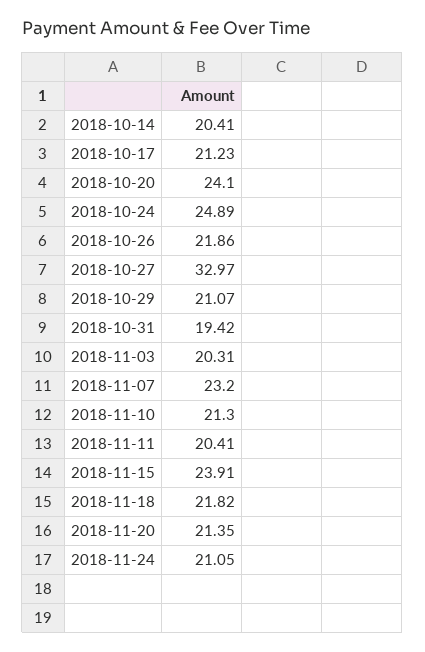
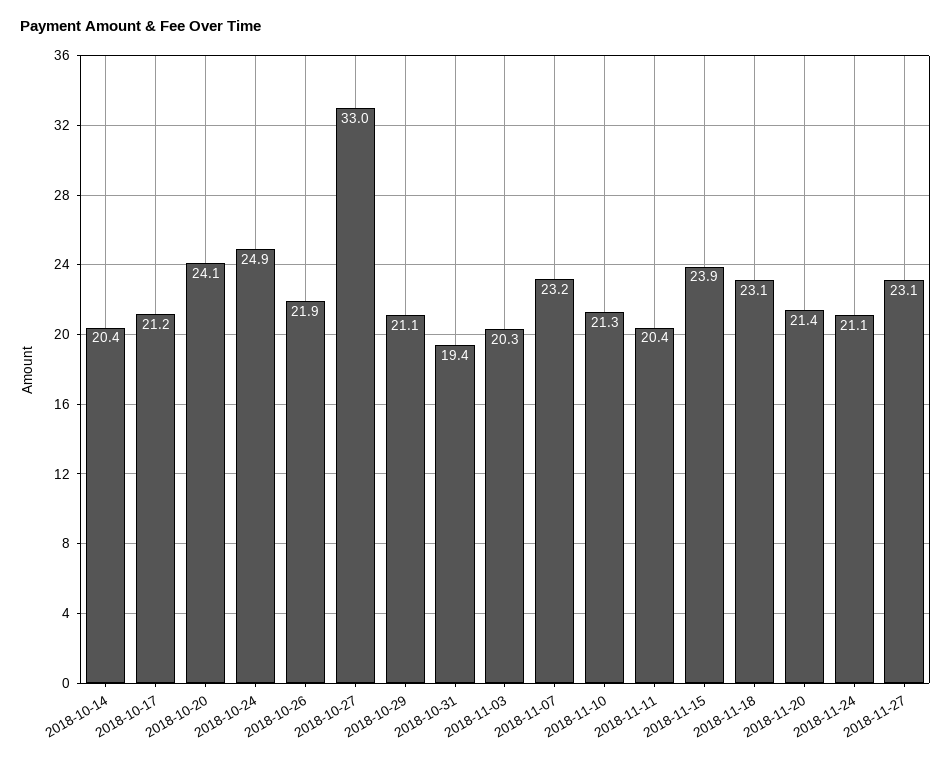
2018-11-18: 21.82 -> 23.1
2018-11-27: none -> 23.1

